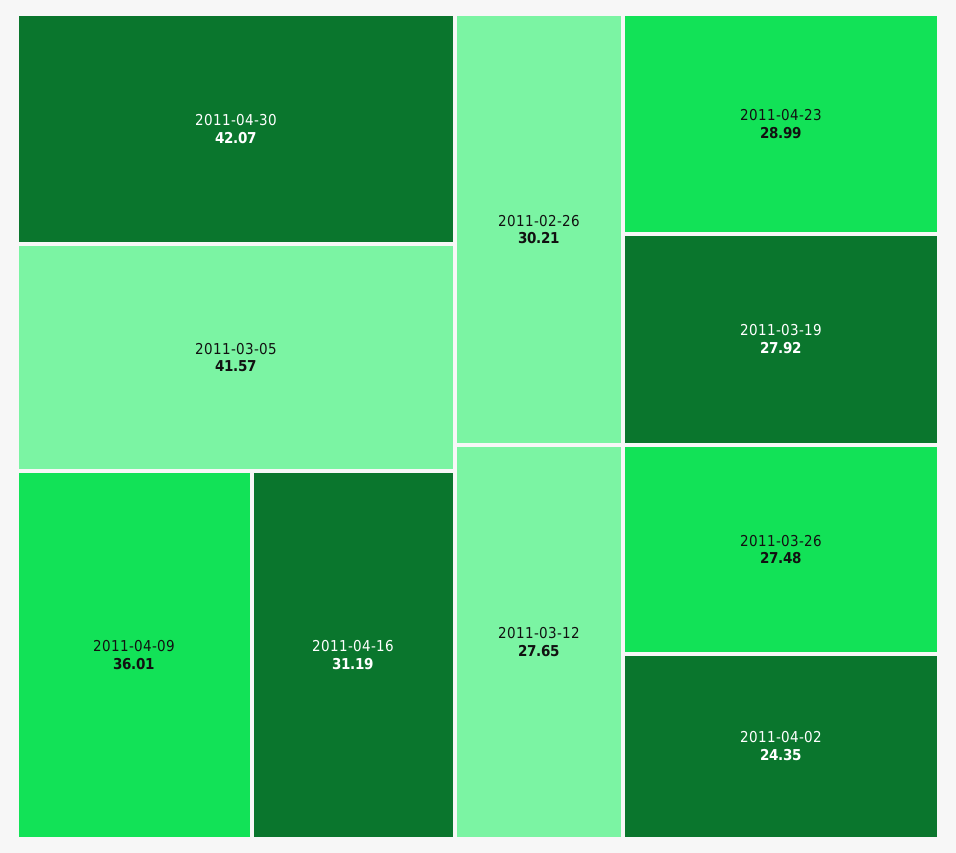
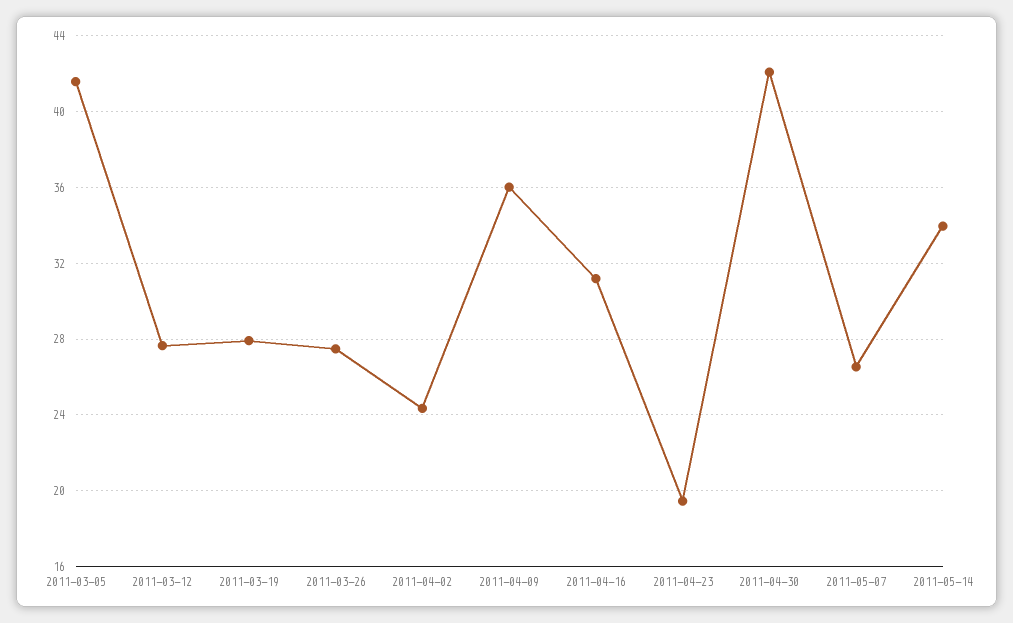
2011-02-26: 30.21 -> none
2011-04-23: 28.99 -> 19.5
2011-05-07: none -> 26.5
2011-05-14: none -> 34

